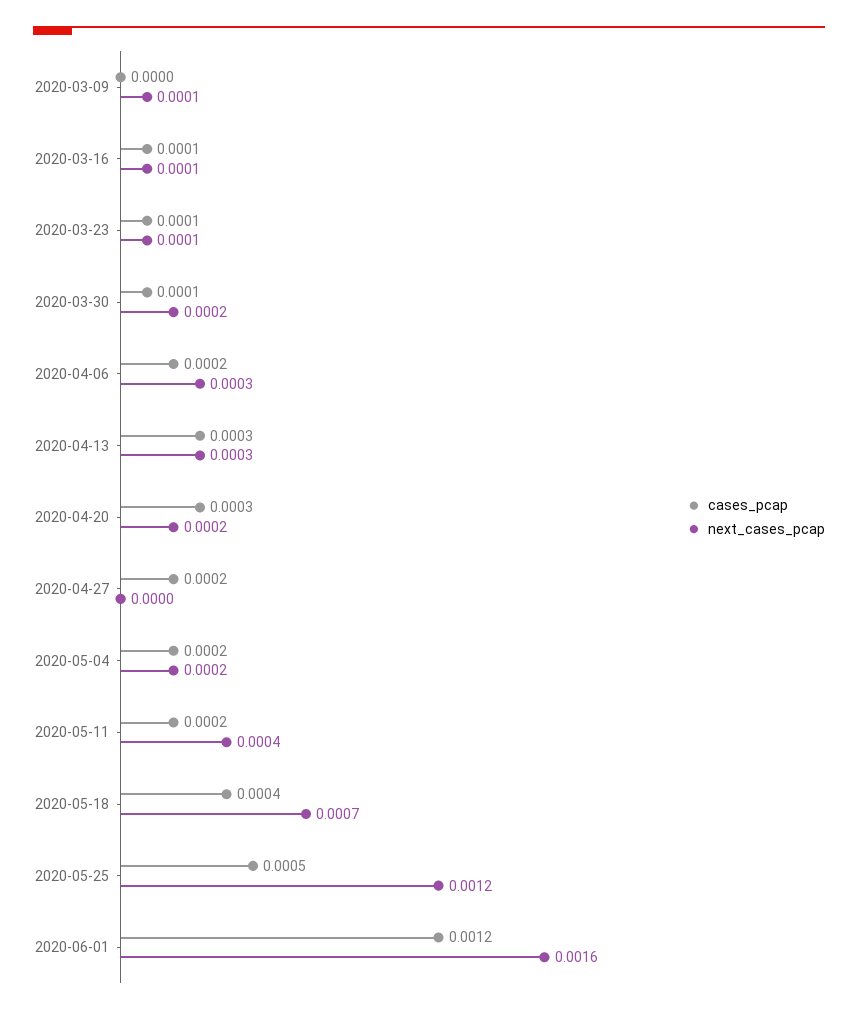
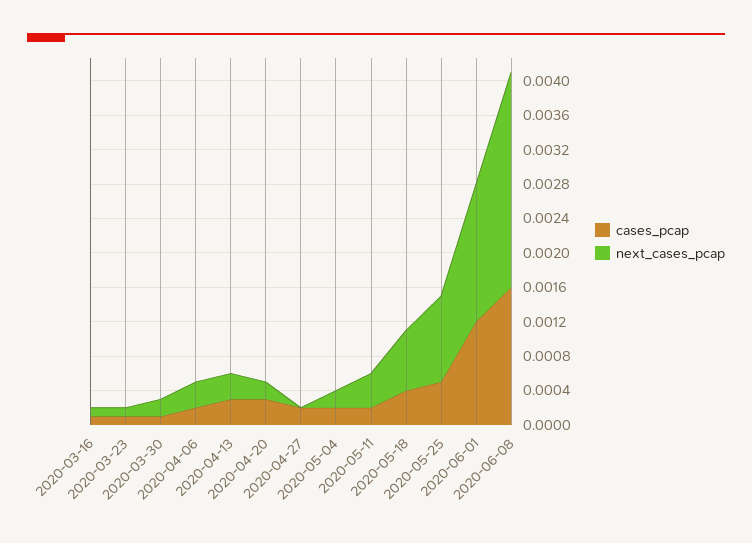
cases_pcap, 2020-03-09: 0 -> none
next_cases_pcap, 2020-03-09: 0.0001 -> none
next_cases_pcap, 2020-05-25: 0.0012 -> 0.001
cases_pcap, 2020-06-08: none -> 0.0016
next_cases_pcap, 2020-06-08: none -> 0.0025

